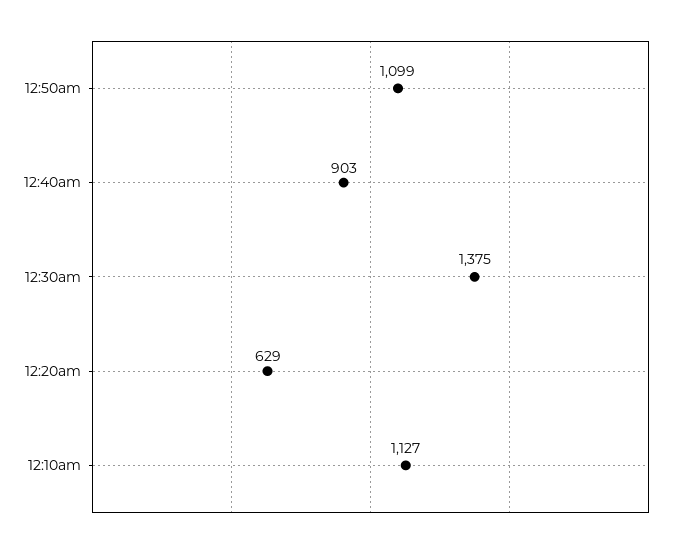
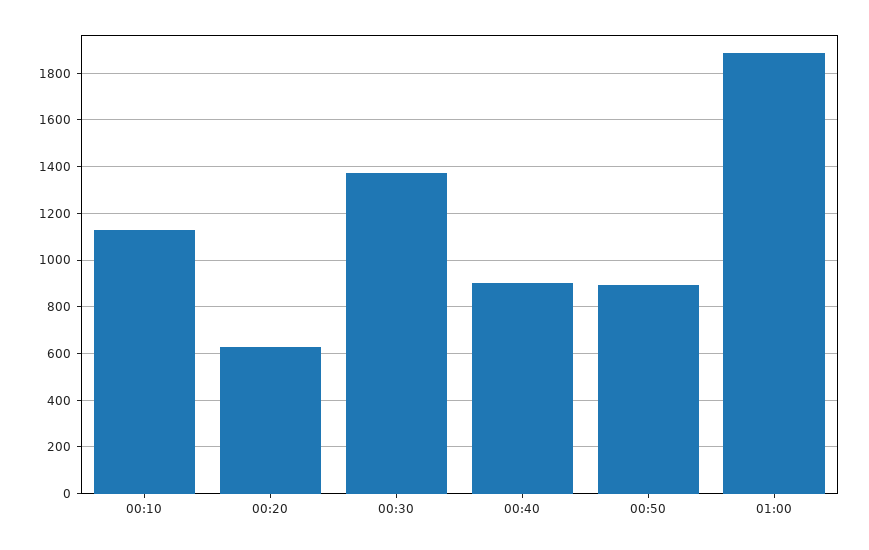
12:50am: 1099 -> 900
01:00: none -> 1900

